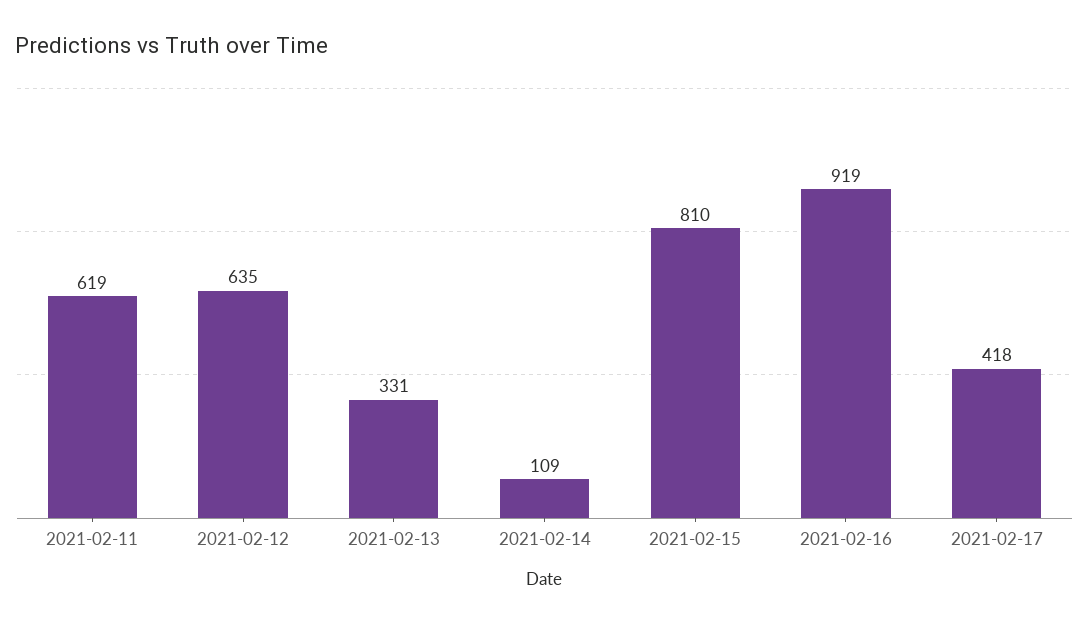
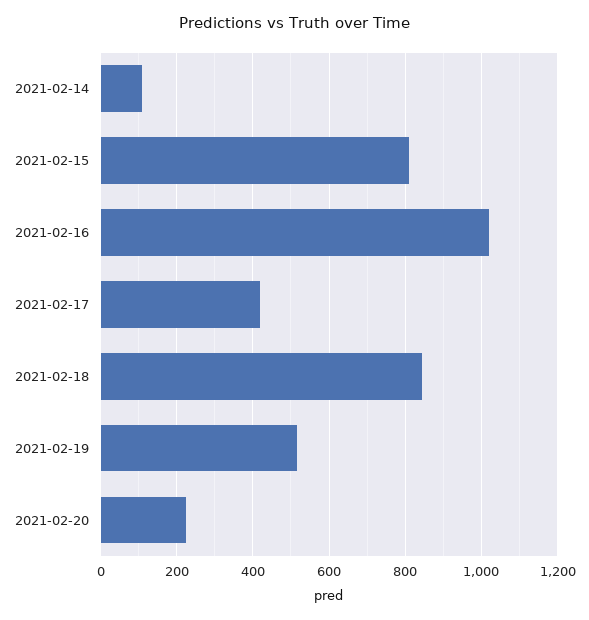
2021-02-11: 619 -> none
2021-02-12: 635 -> none
2021-02-13: 331 -> none
2021-02-16: 919 -> 1020
2021-02-18: none -> 840
2021-02-19: none -> 520
2021-02-20: none -> 220

